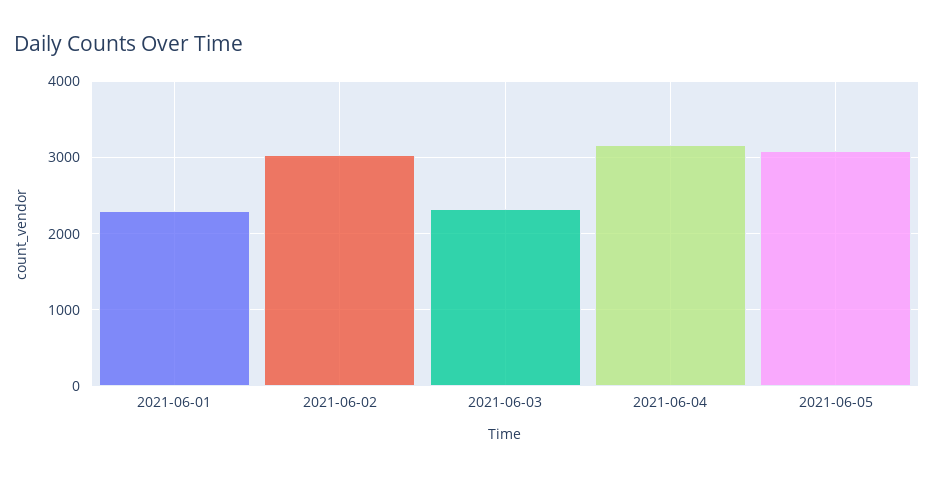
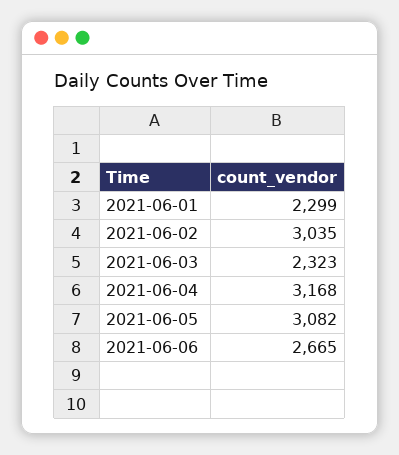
2021-06-06: none -> 2665

